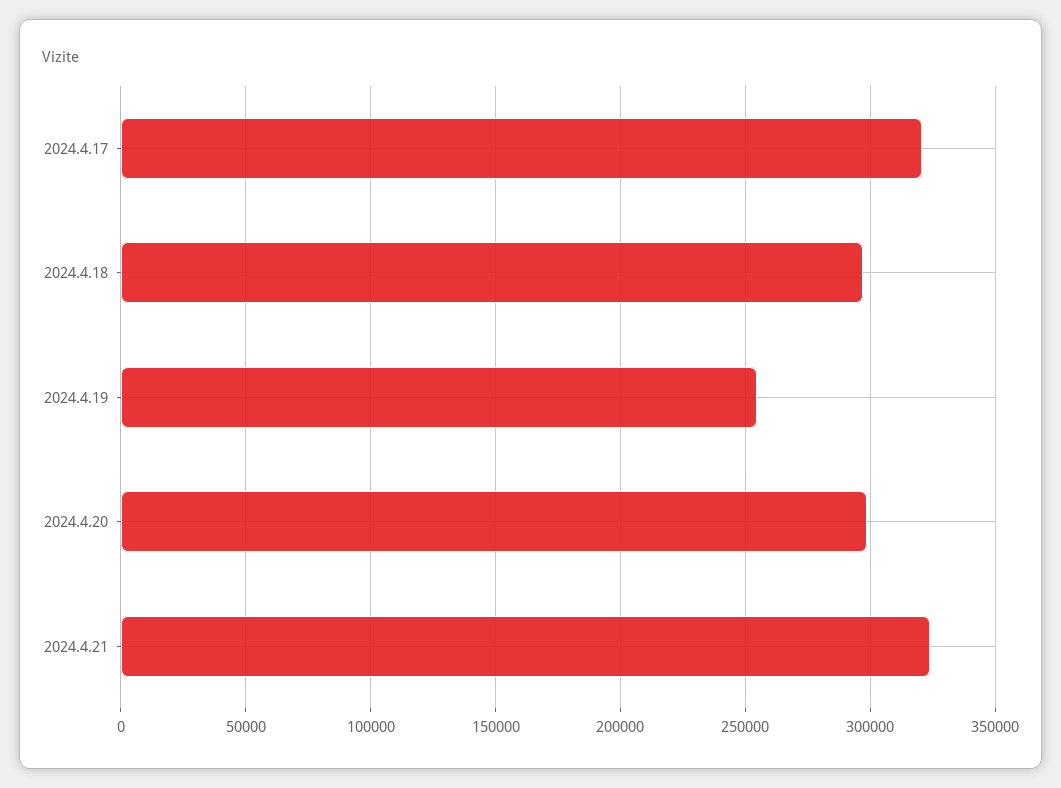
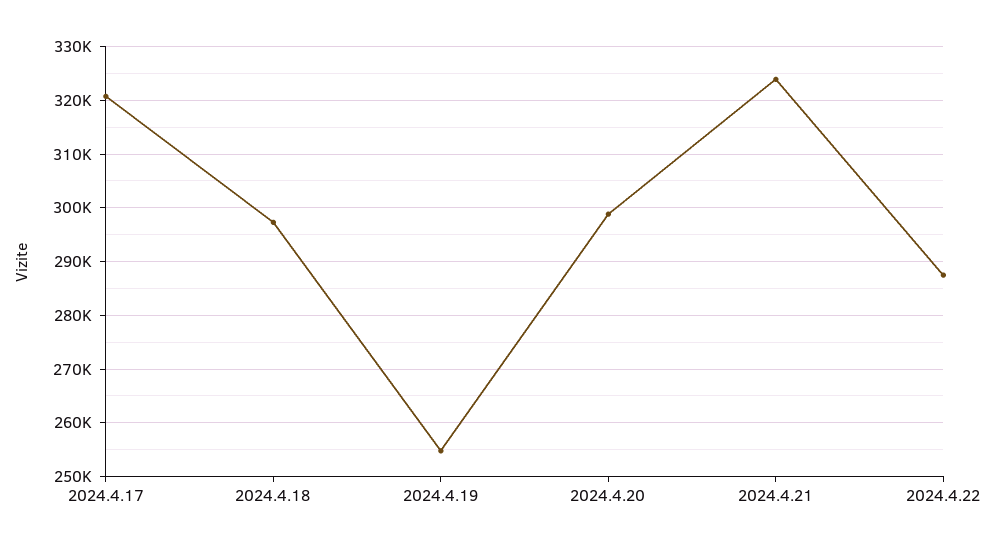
2024.4.22: none -> 288000

